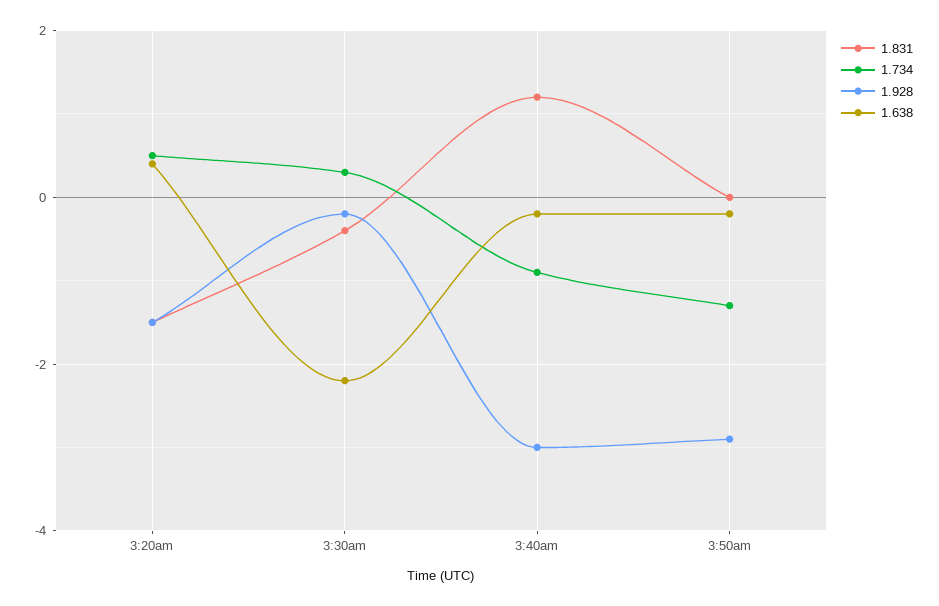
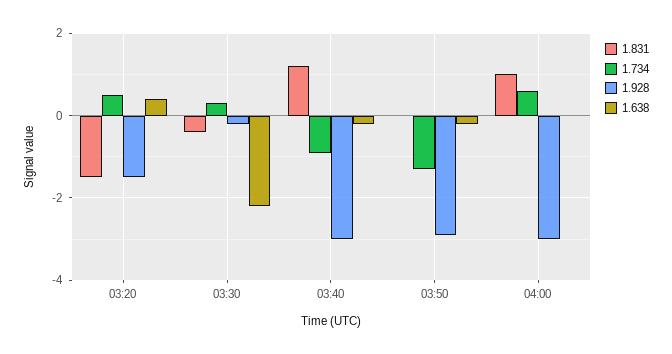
1.831, 04:00: none -> 1
1.734, 04:00: none -> 0.5
1.928, 04:00: none -> -3
1.638, 04:00: none -> 0

